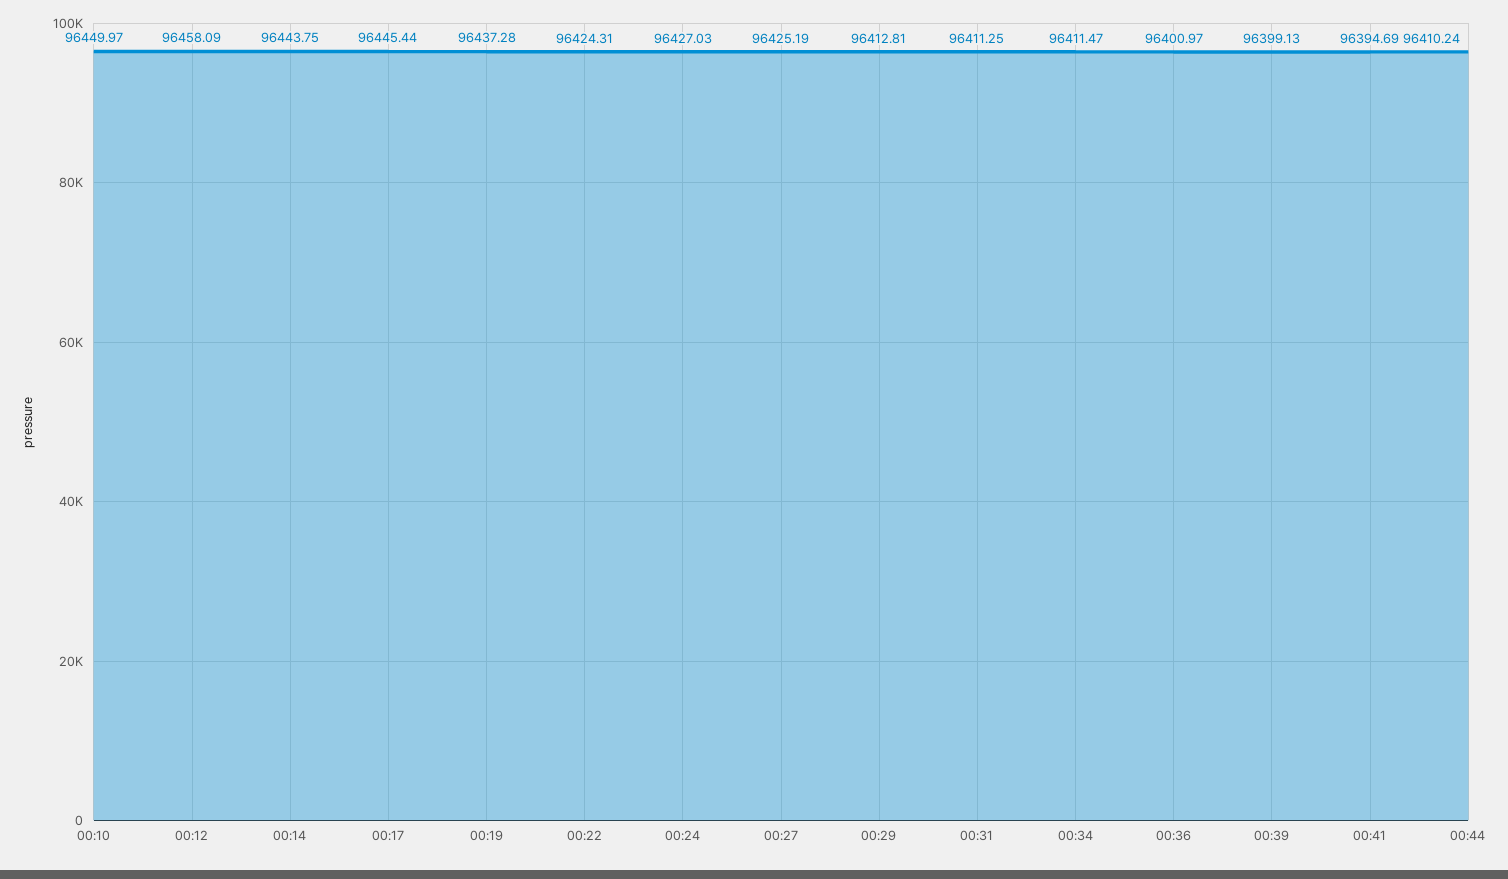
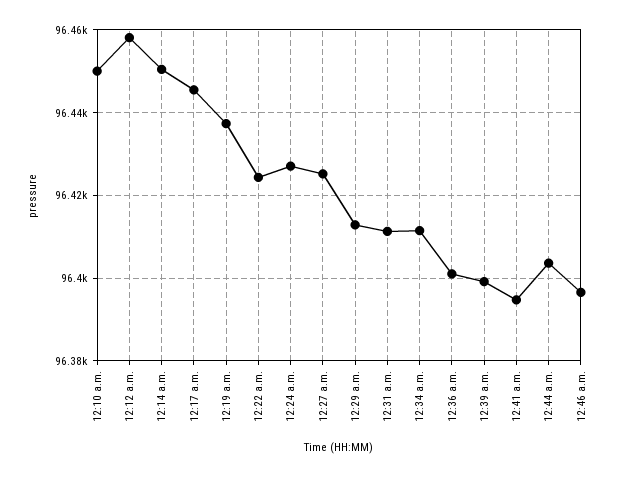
00:14: 96443.75 -> 96450
00:44: 96410.24 -> 96404
12:46 a.m.: none -> 96396

